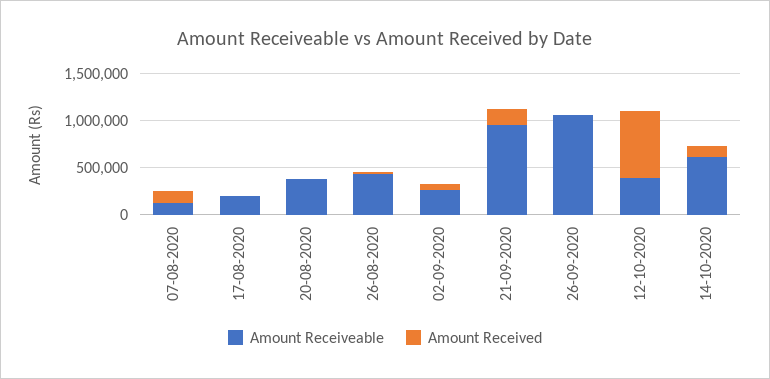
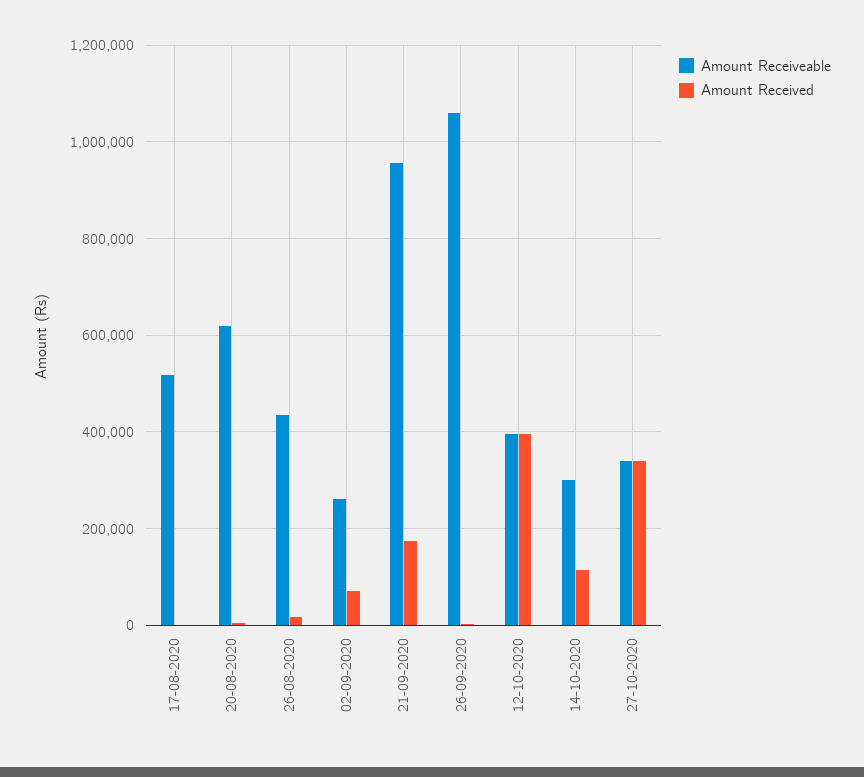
Amount Receiveable, 07-08-2020: 100000 -> none
Amount Received, 07-08-2020: 100000 -> none
Amount Receiveable, 17-08-2020: 200000 -> 520000
Amount Receiveable, 20-08-2020: 400000 -> 620000
Amount Received, 12-10-2020: 700000 -> 400000
Amount Receiveable, 14-10-2020: 600000 -> 300000
Amount Receiveable, 27-10-2020: none -> 340000
Amount Received, 27-10-2020: none -> 340000

